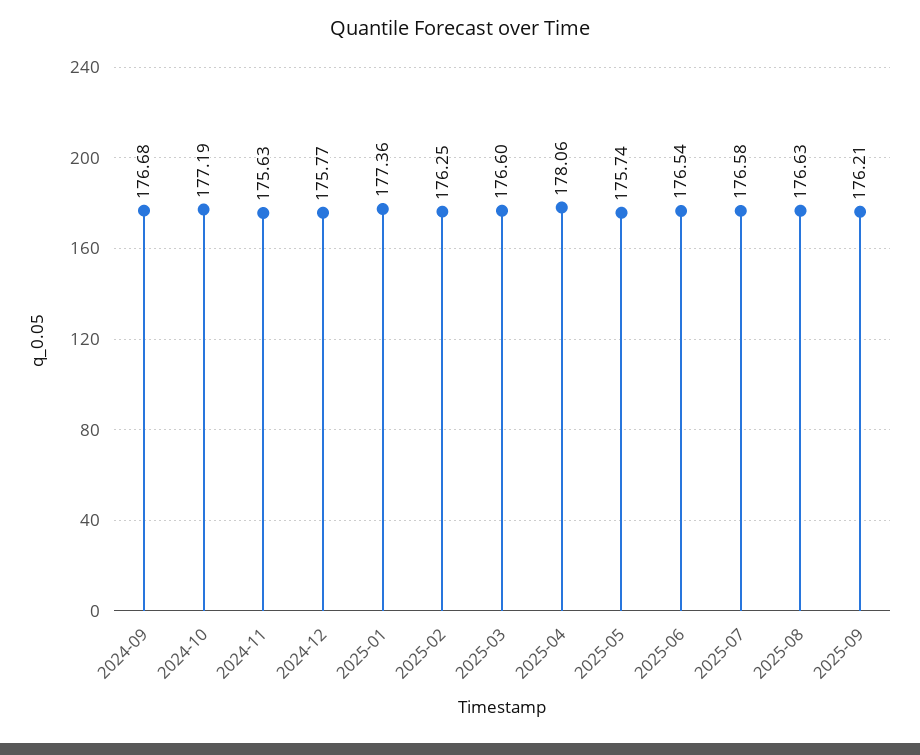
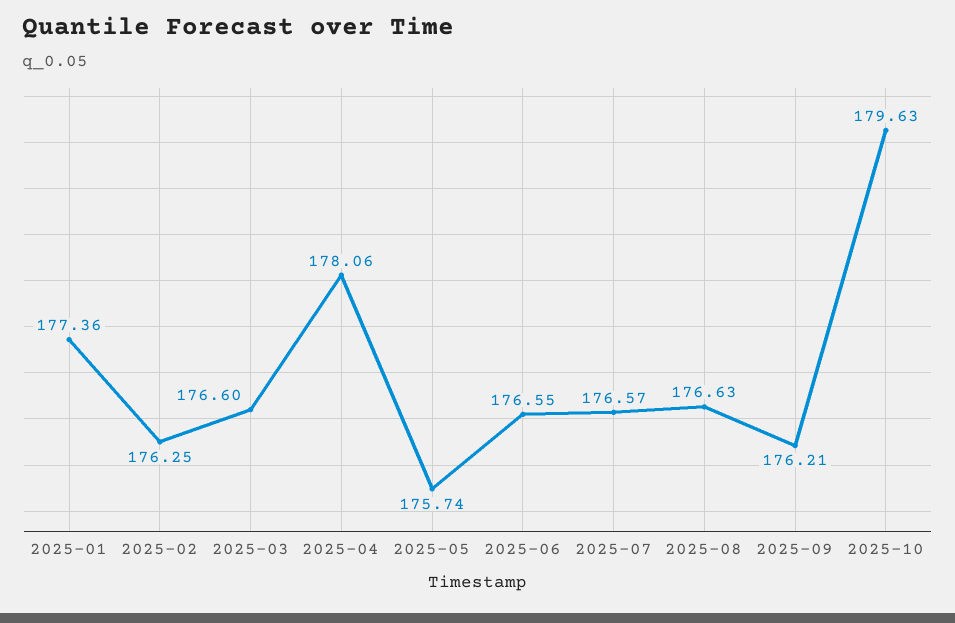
2024-09: 176.68 -> none
2024-10: 177.19 -> none
2024-11: 175.63 -> none
2024-12: 175.77 -> none
2025-06: 176.54 -> 176.55
2025-07: 176.58 -> 176.57
2025-10: none -> 179.63

